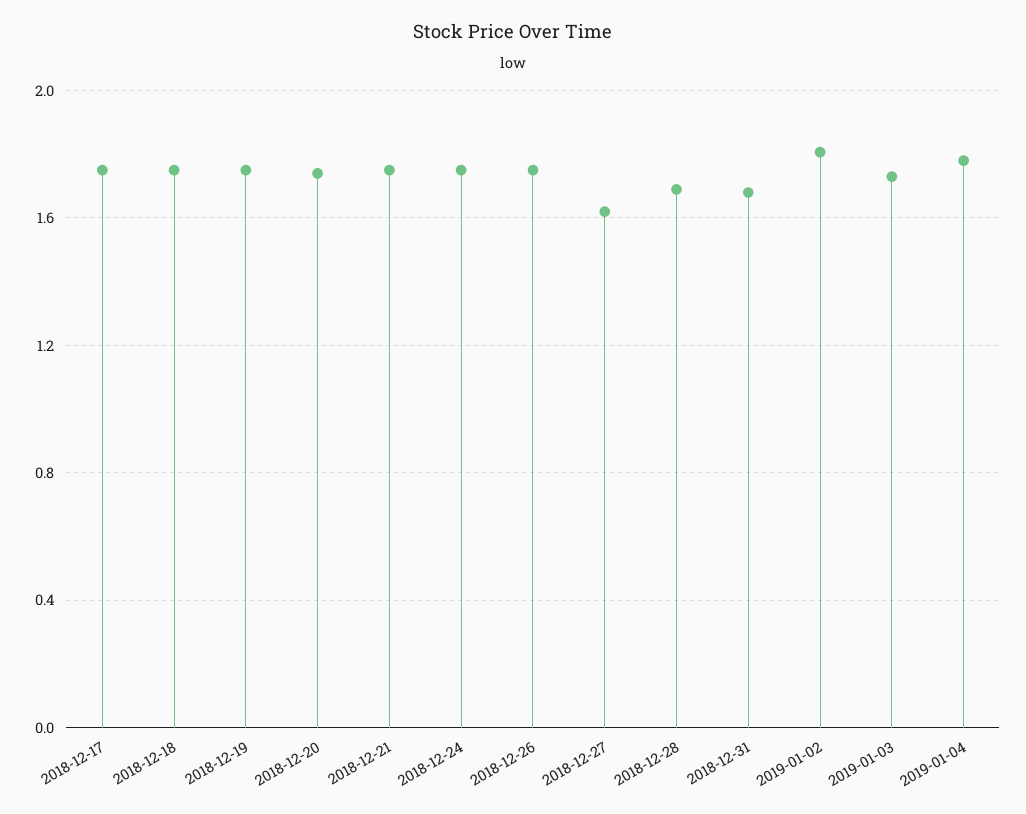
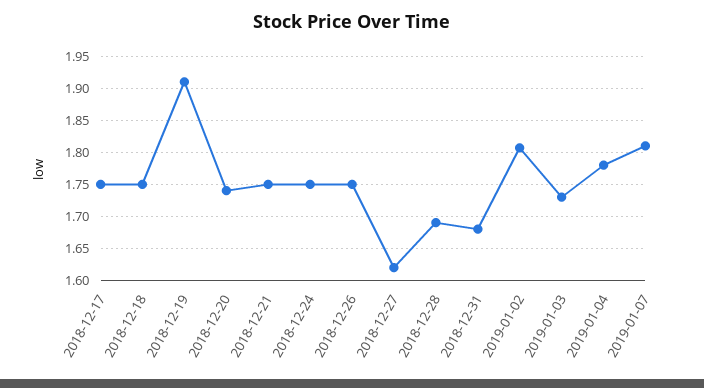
2018-12-19: 1.75 -> 1.91
2019-01-07: none -> 1.81

